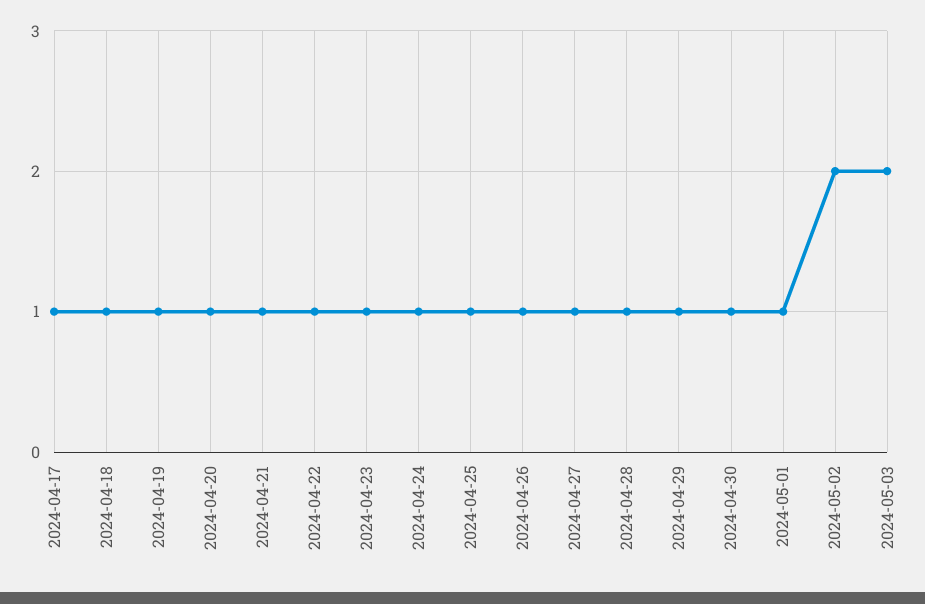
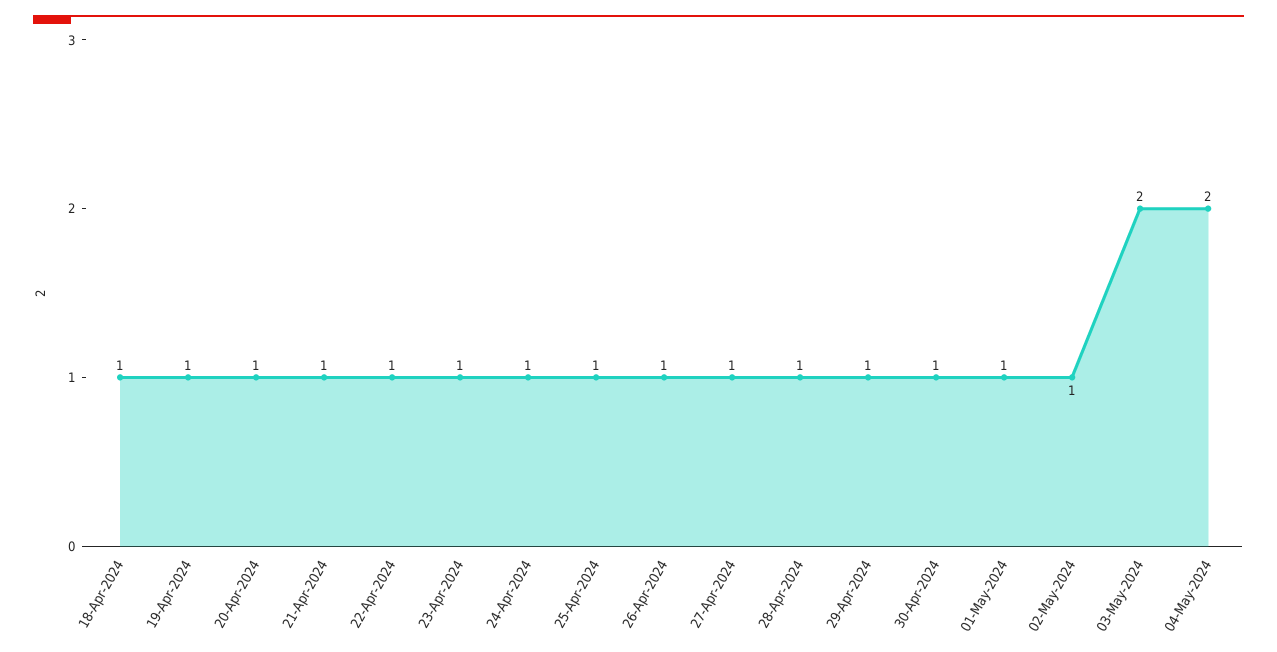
2024-04-17: 1 -> none
2024-05-02: 2 -> 1
04-May-2024: none -> 2

